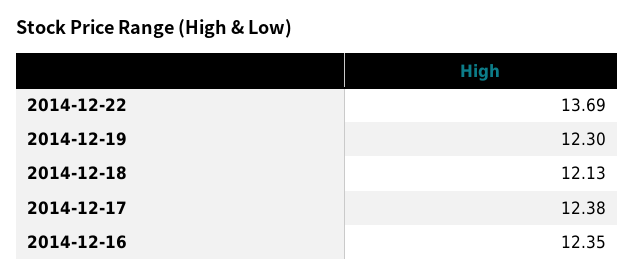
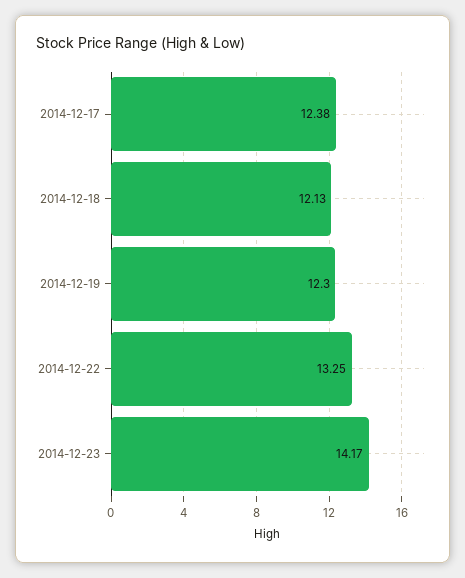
2014-12-22: 13.69 -> 13.25
2014-12-16: 12.35 -> none
2014-12-23: none -> 14.17

